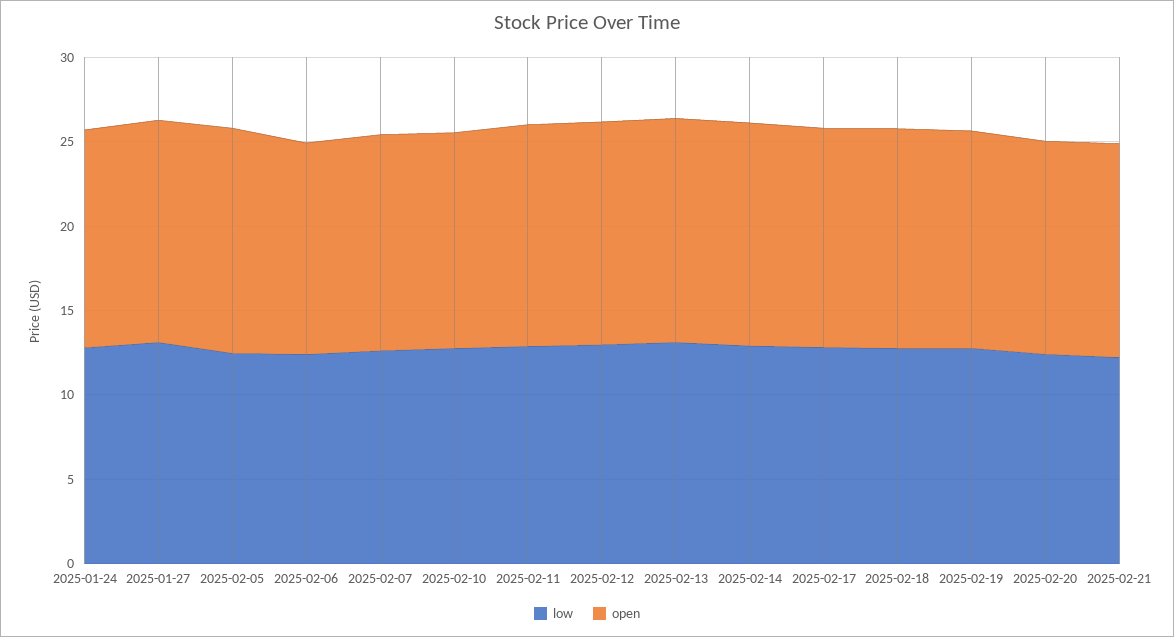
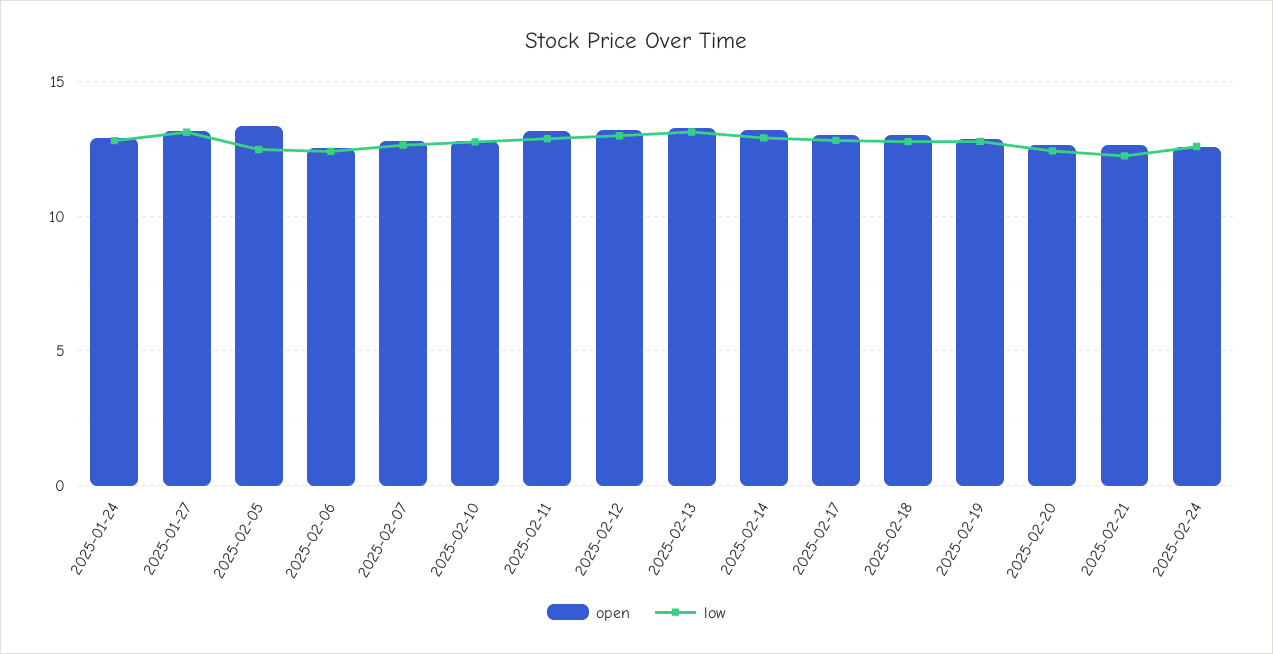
open, 2025-02-24: none -> 12.5
low, 2025-02-24: none -> 12.5

